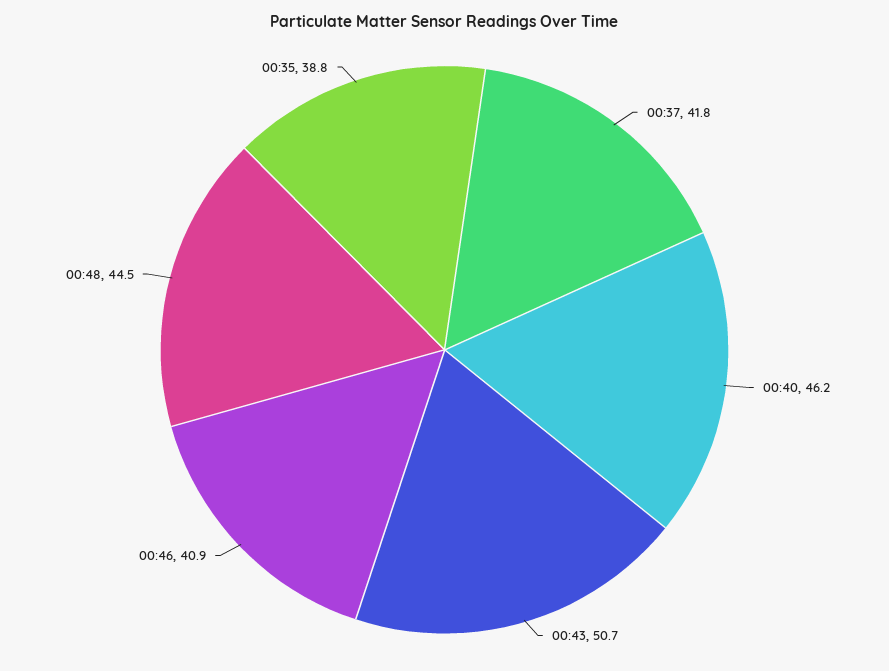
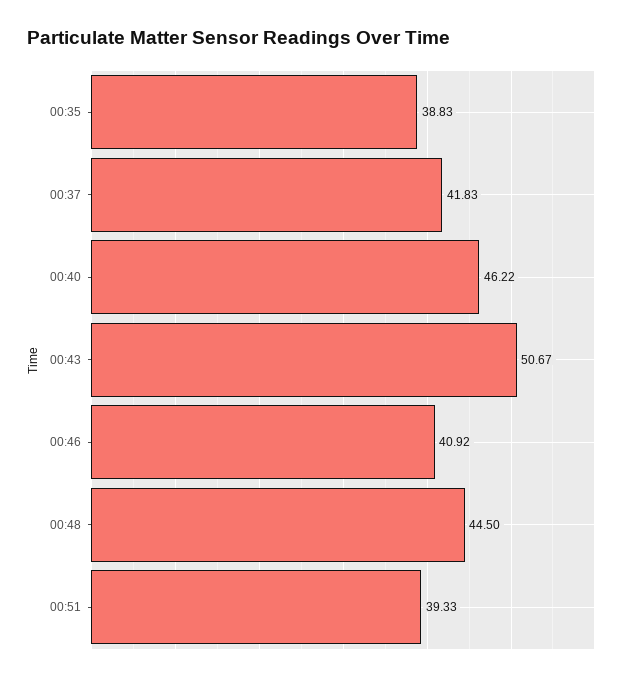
00:51: none -> 39.33

